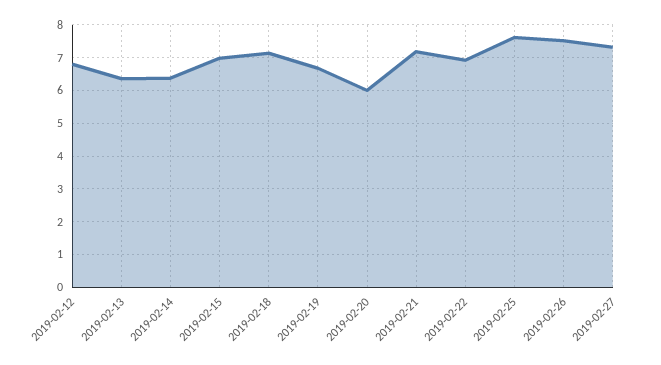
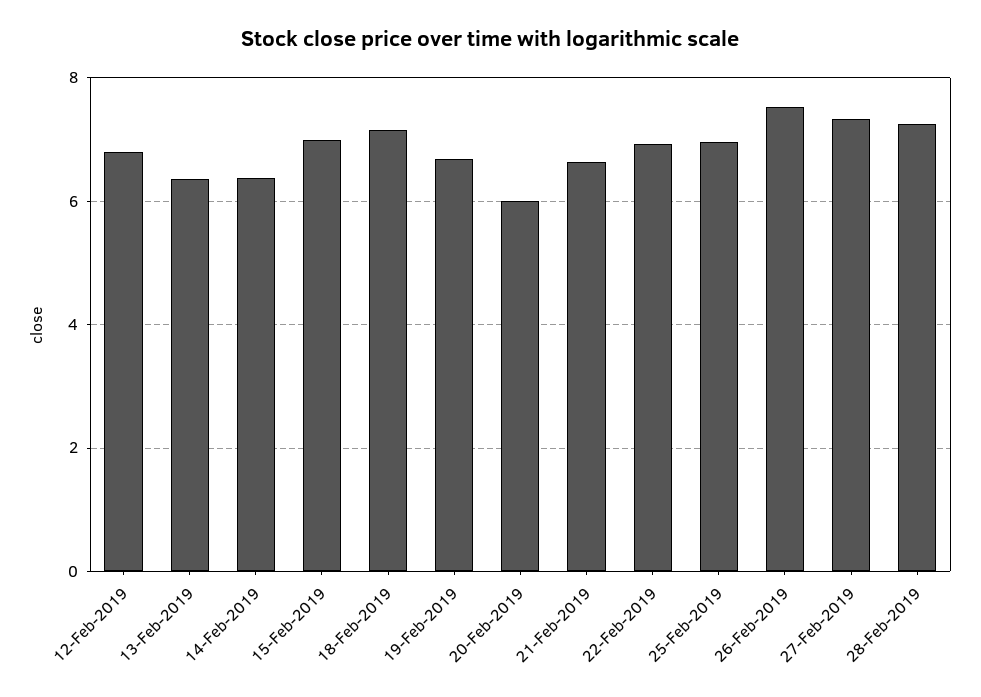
2019-02-21: 7.2 -> 6.6
2019-02-25: 7.6 -> 7
28-Feb-2019: none -> 7.2

